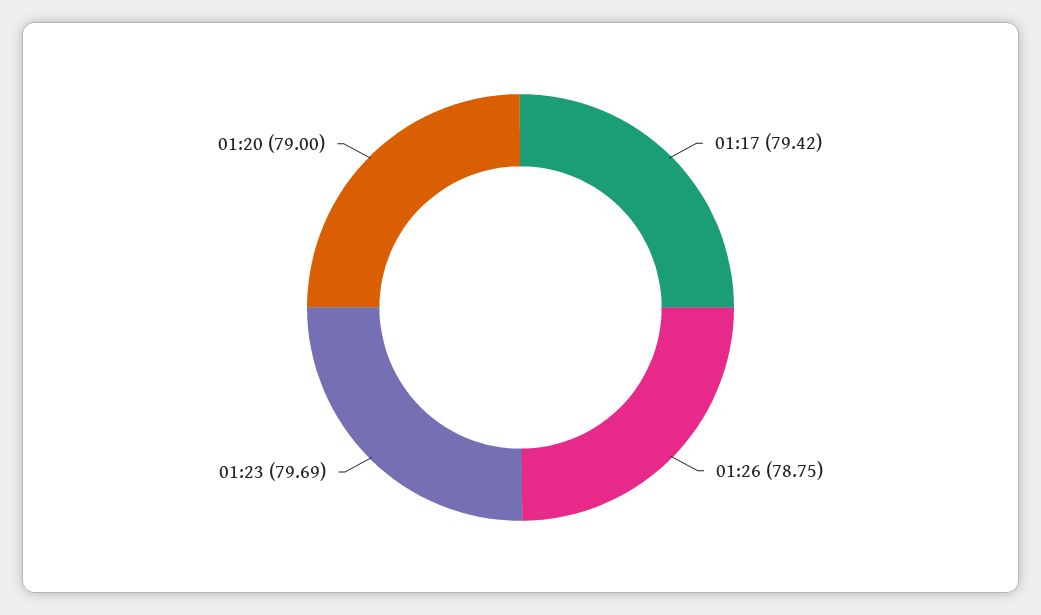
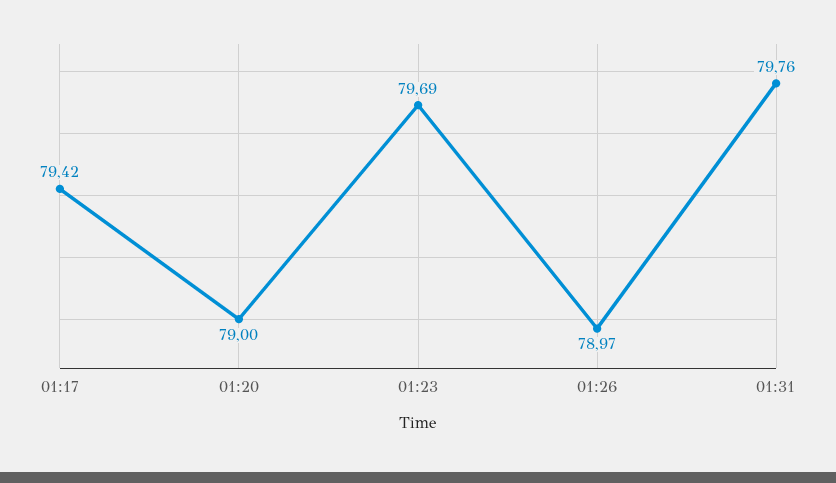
01:26: 78.75 -> 78.97
01:31: none -> 79.76

